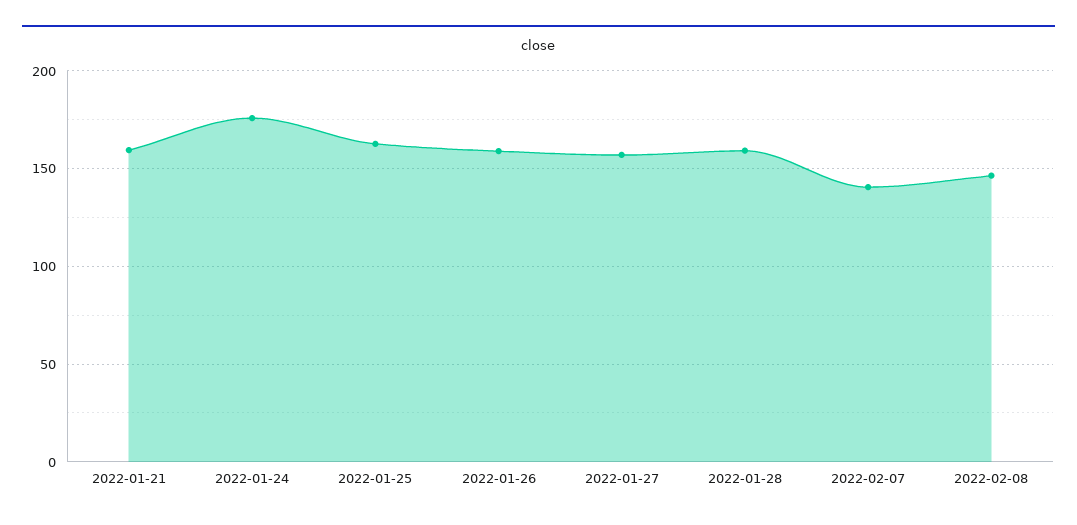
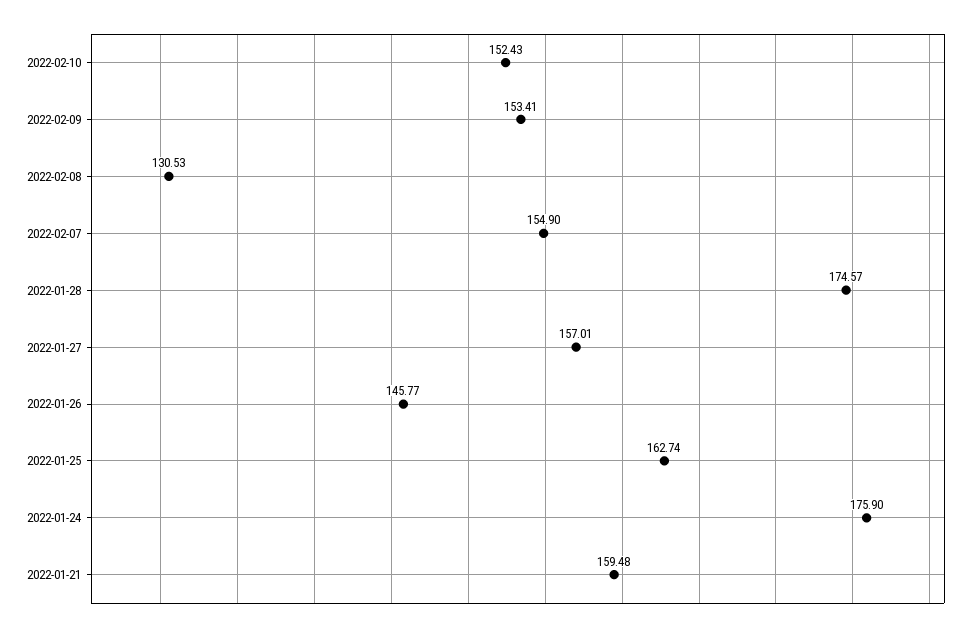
2022-01-26: 160 -> 145.77
2022-01-28: 160 -> 174.57
2022-02-07: 140 -> 154.9
2022-02-08: 145 -> 130.53
2022-02-10: none -> 152.43
2022-02-09: none -> 153.41

